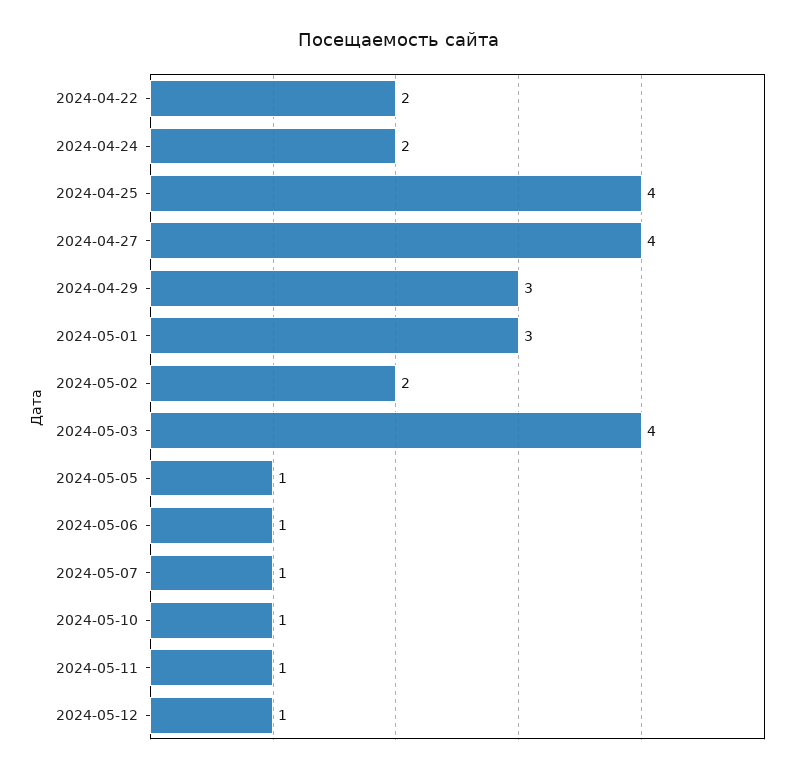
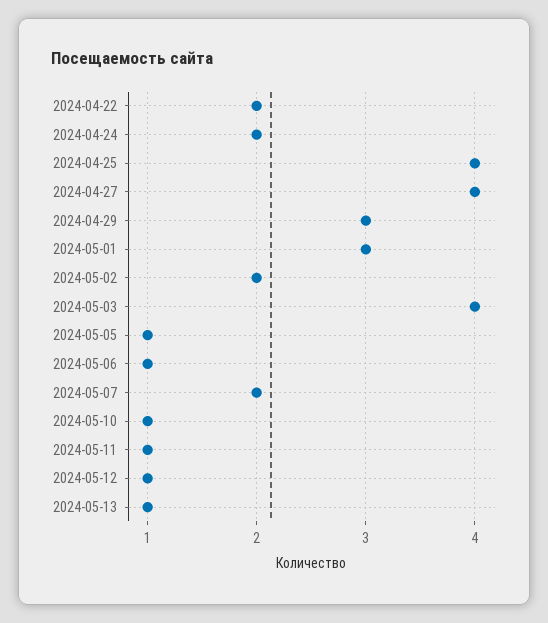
2024-05-07: 1 -> 2
2024-05-13: none -> 1

